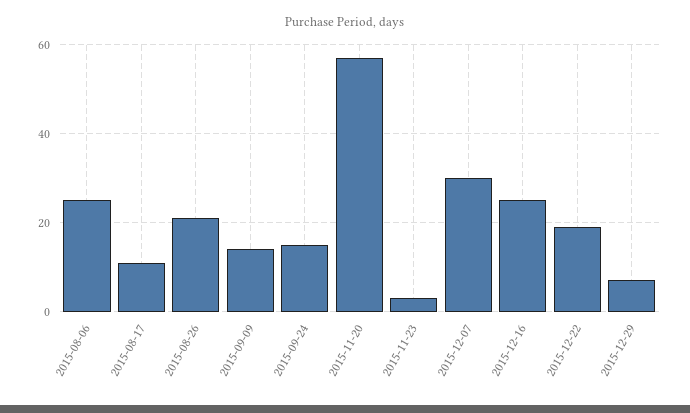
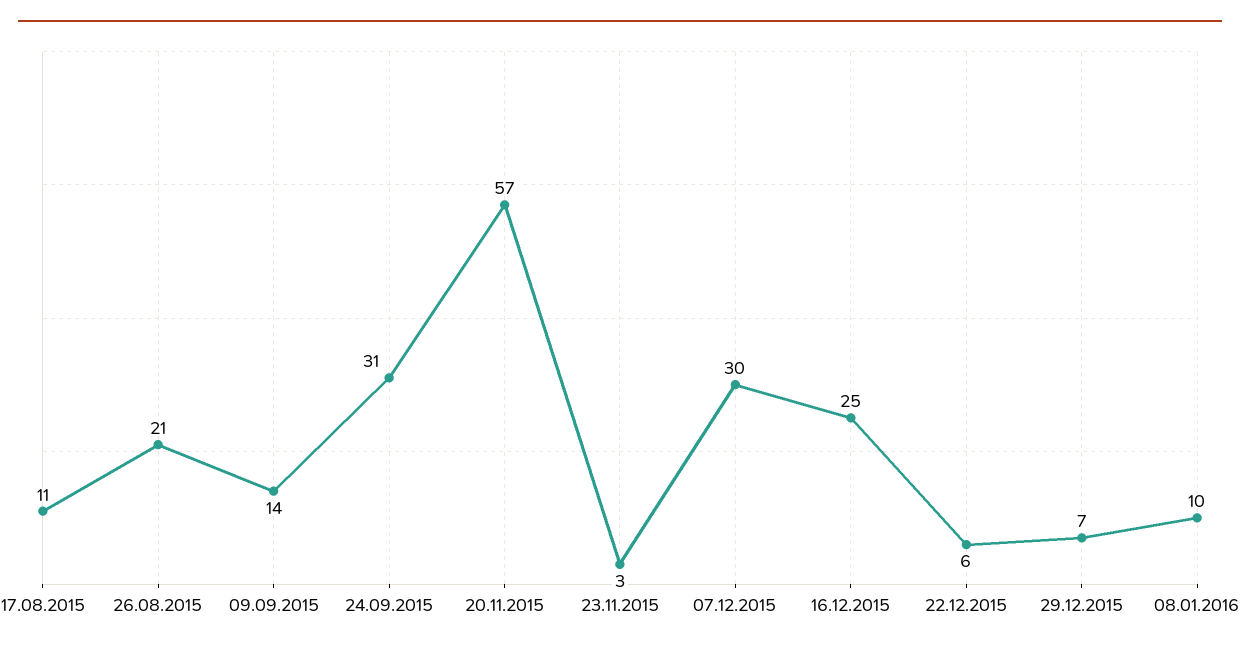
2015-08-06: 25 -> none
2015-09-24: 15 -> 31
2015-12-22: 20 -> 6
08.01.2016: none -> 10

